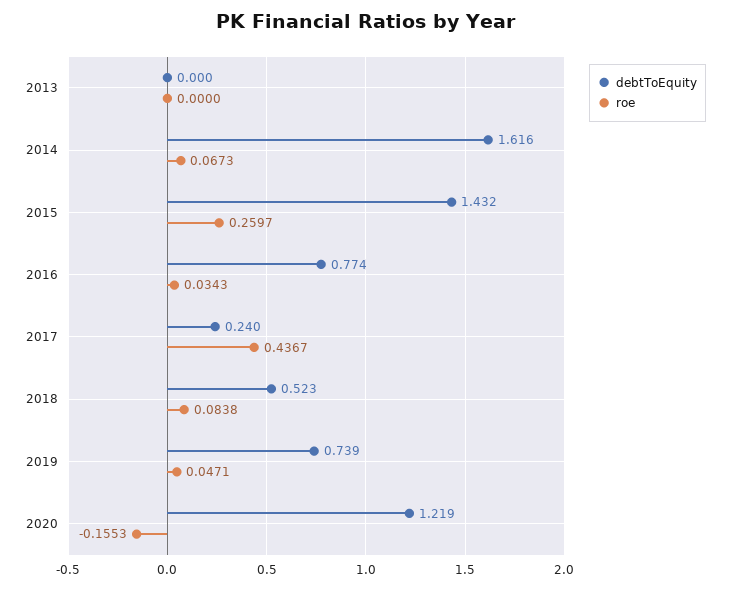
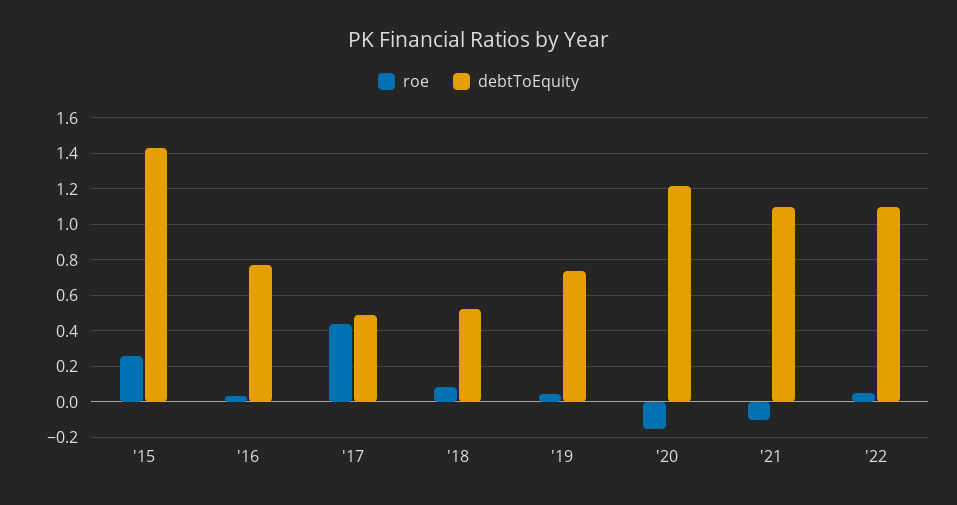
debtToEquity, 2013: 0 -> none
roe, 2013: 0 -> none
debtToEquity, 2014: 1.616 -> none
roe, 2014: 0.0673 -> none
debtToEquity, 2017: 0.24 -> 0.5
roe, '21: none -> -0.1
debtToEquity, '21: none -> 1.1
roe, '22: none -> 0.05
debtToEquity, '22: none -> 1.1

